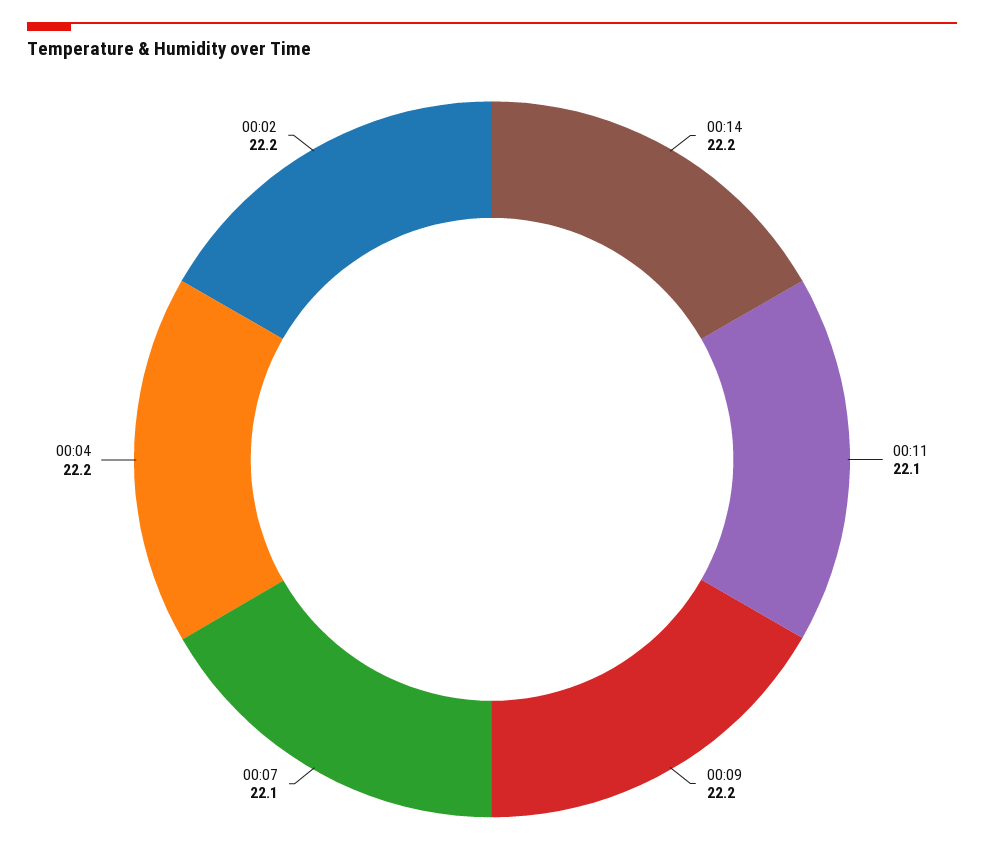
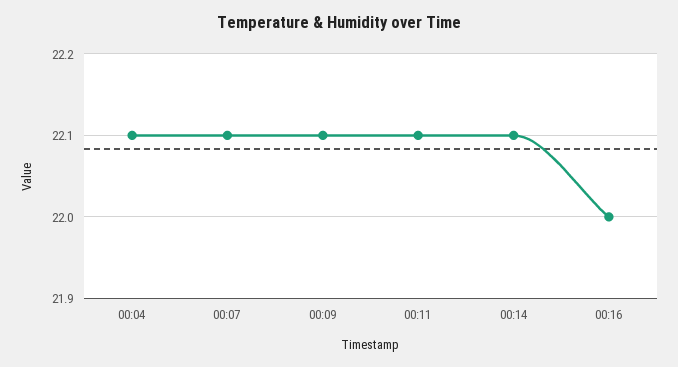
00:14: 22.2 -> 22.1
00:09: 22.2 -> 22.1
00:04: 22.2 -> 22.1
00:02: 22.2 -> none
00:16: none -> 22

